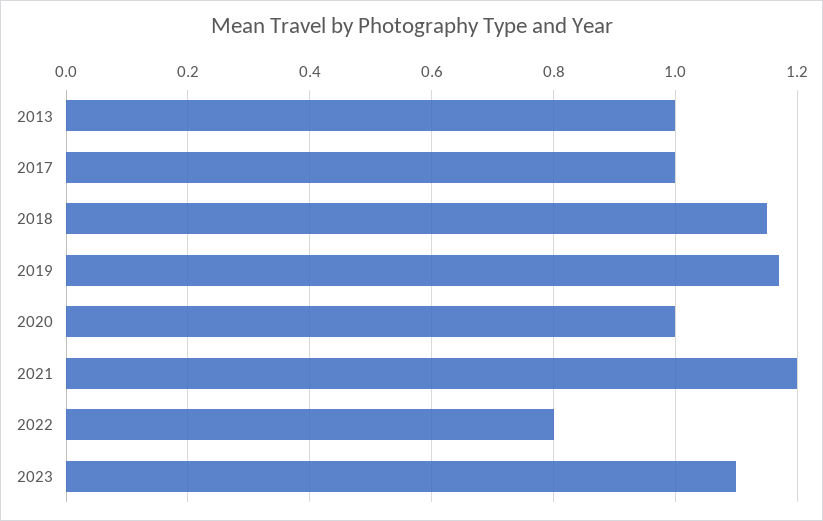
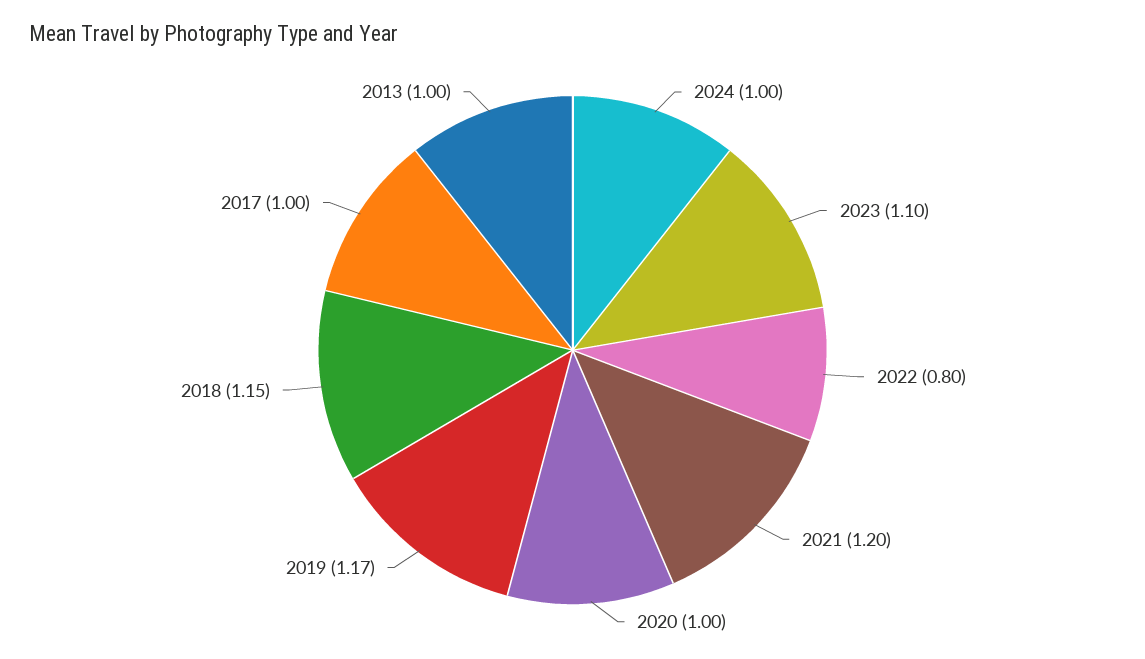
2024: none -> 1

